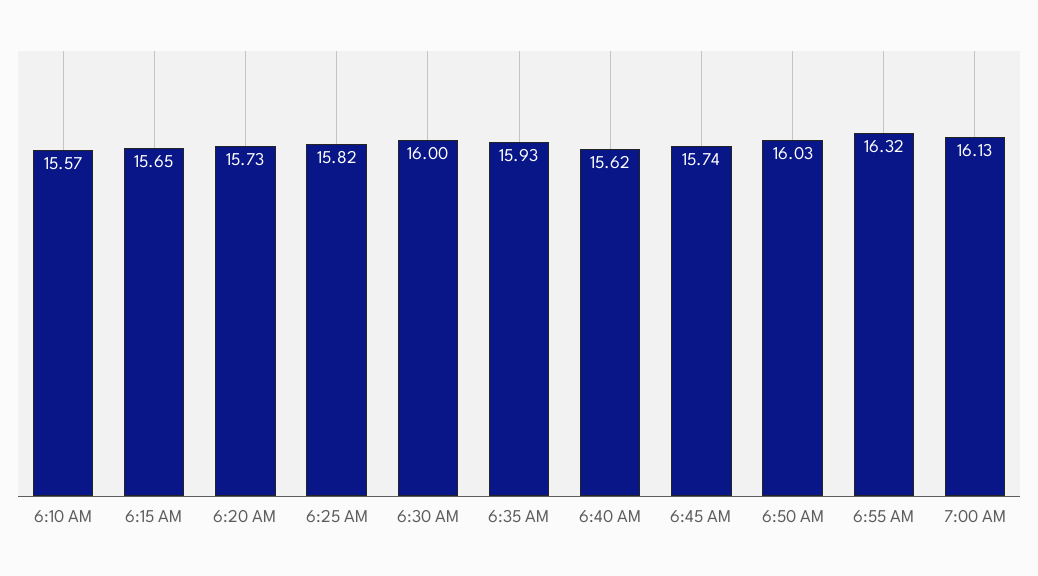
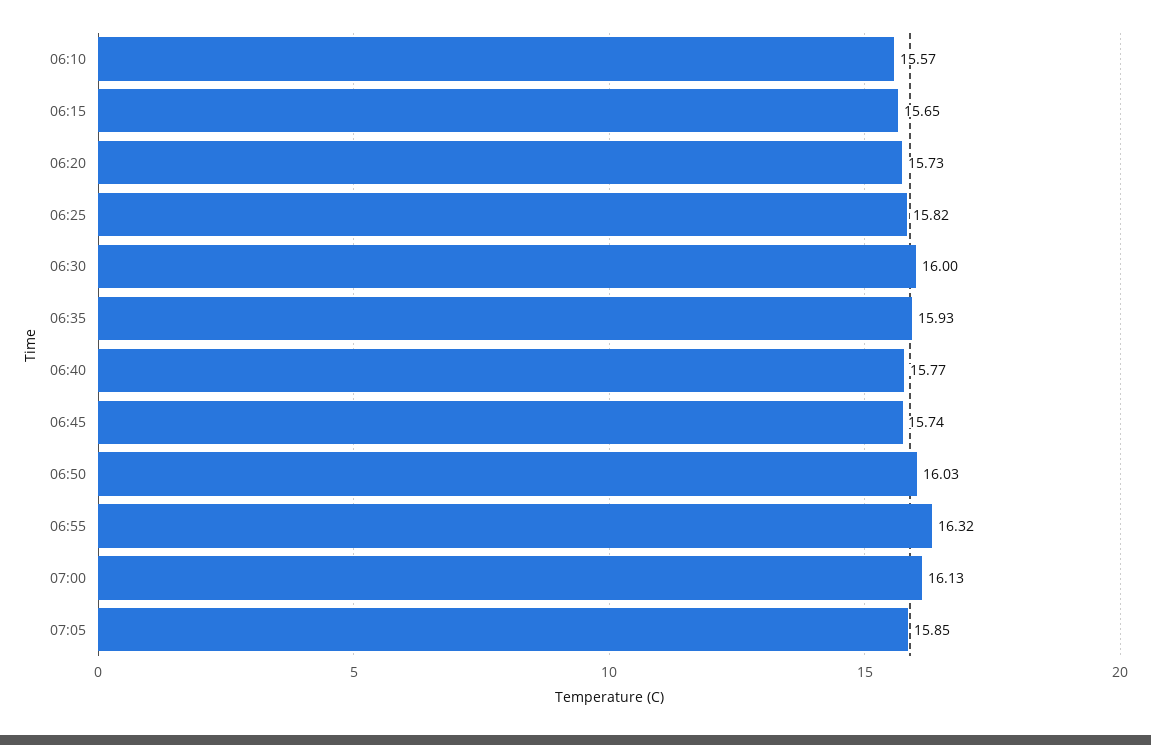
6:40 AM: 15.62 -> 15.77
07:05: none -> 15.85

